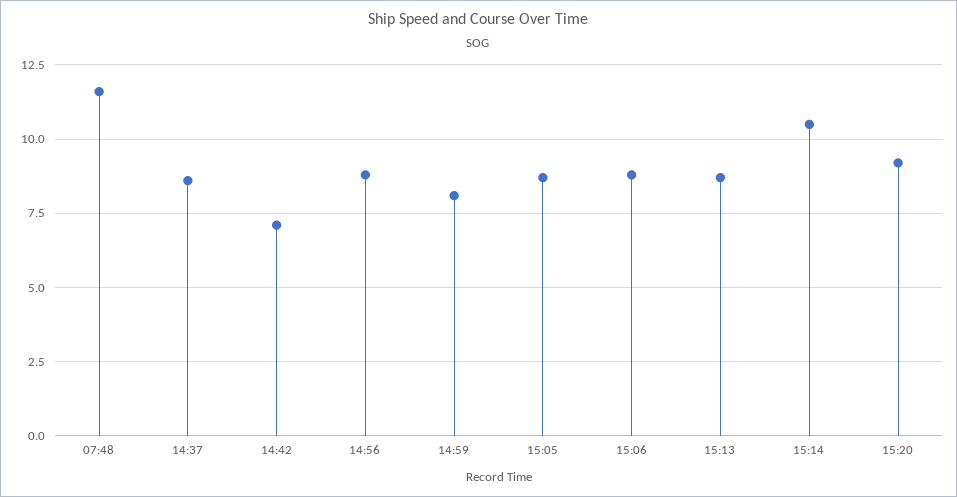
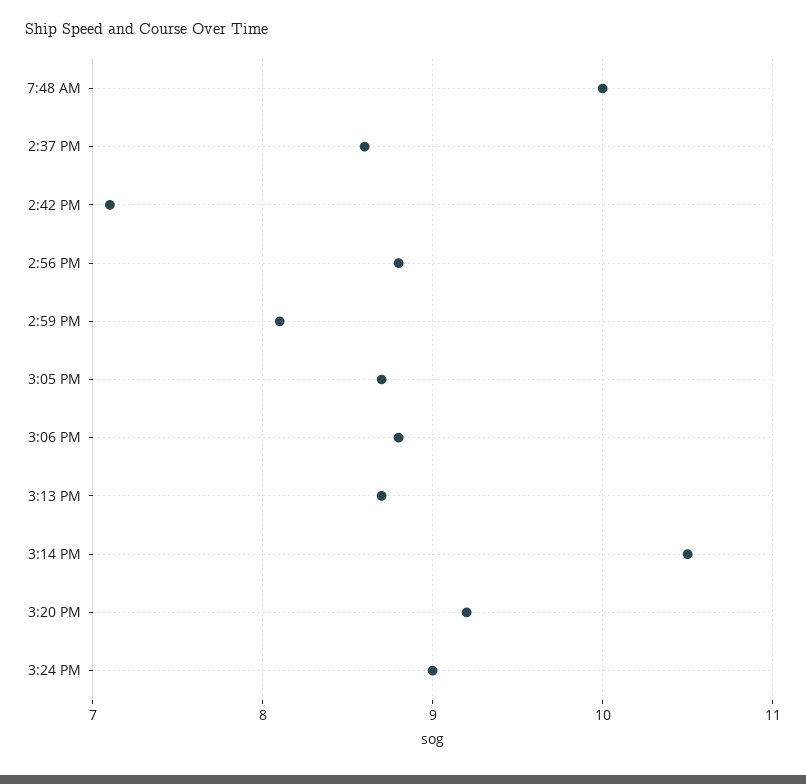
07:48: 11.5 -> 10
3:24 PM: none -> 9

